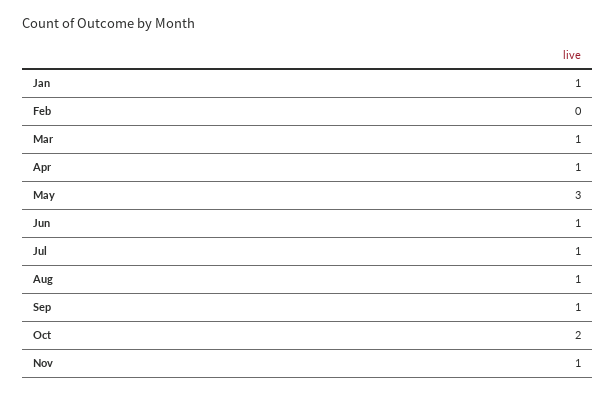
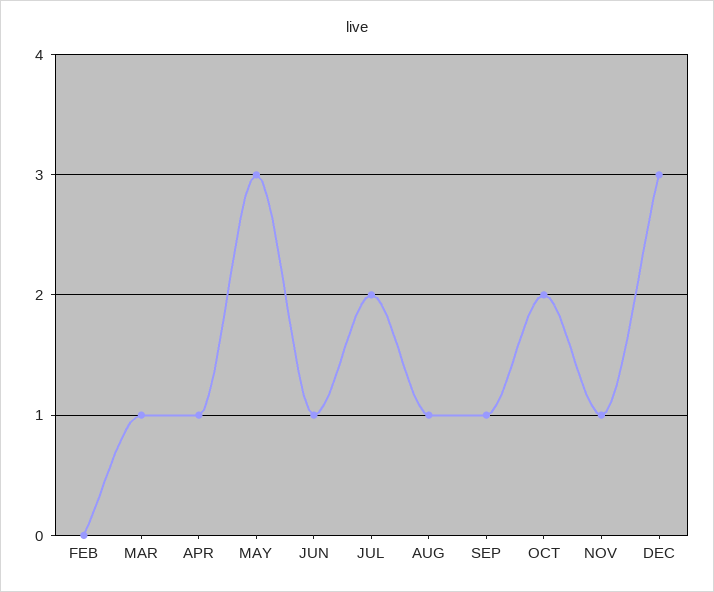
Jan: 1 -> none
Jul: 1 -> 2
DEC: none -> 3

